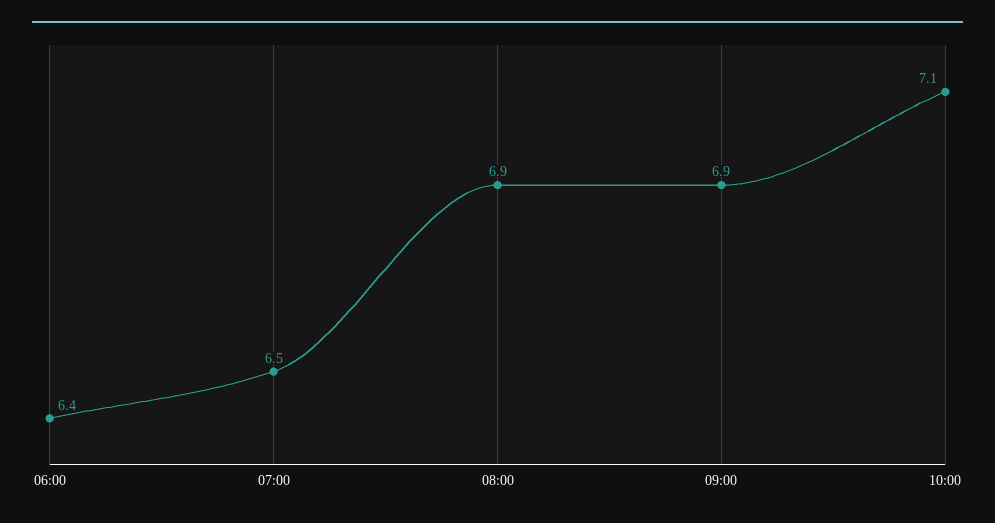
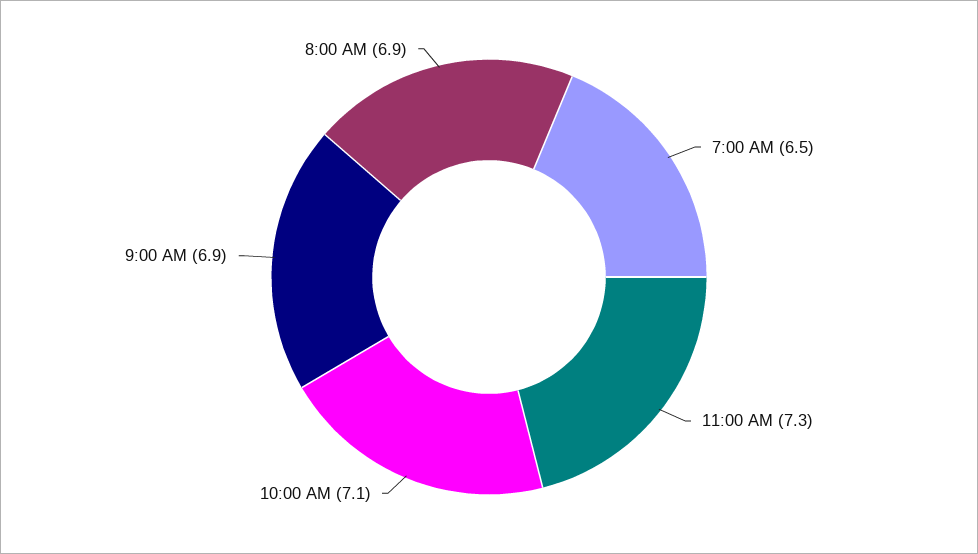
06:00: 6.4 -> none
11:00 AM: none -> 7.3

